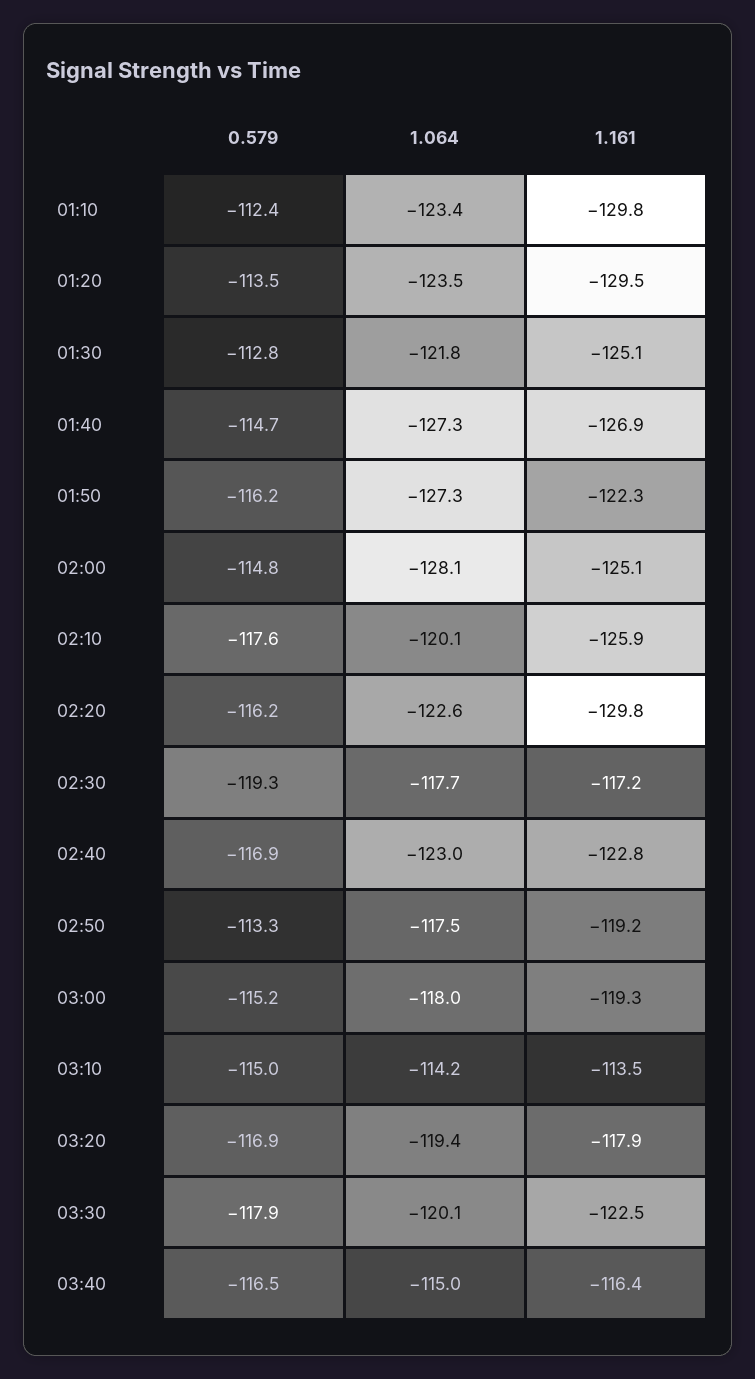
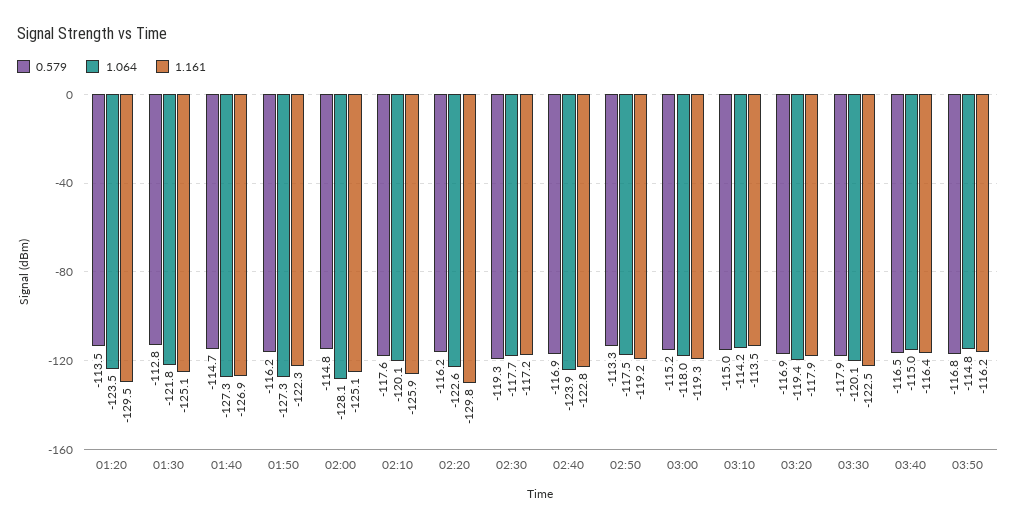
0.579, 01:10: -112.4 -> none
1.064, 01:10: -123.4 -> none
1.161, 01:10: -129.8 -> none
1.064, 02:40: -123 -> -123.9
0.579, 03:50: none -> -116.8
1.064, 03:50: none -> -114.8
1.161, 03:50: none -> -116.2

